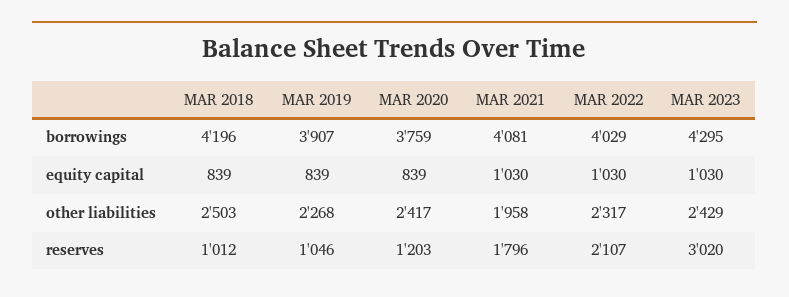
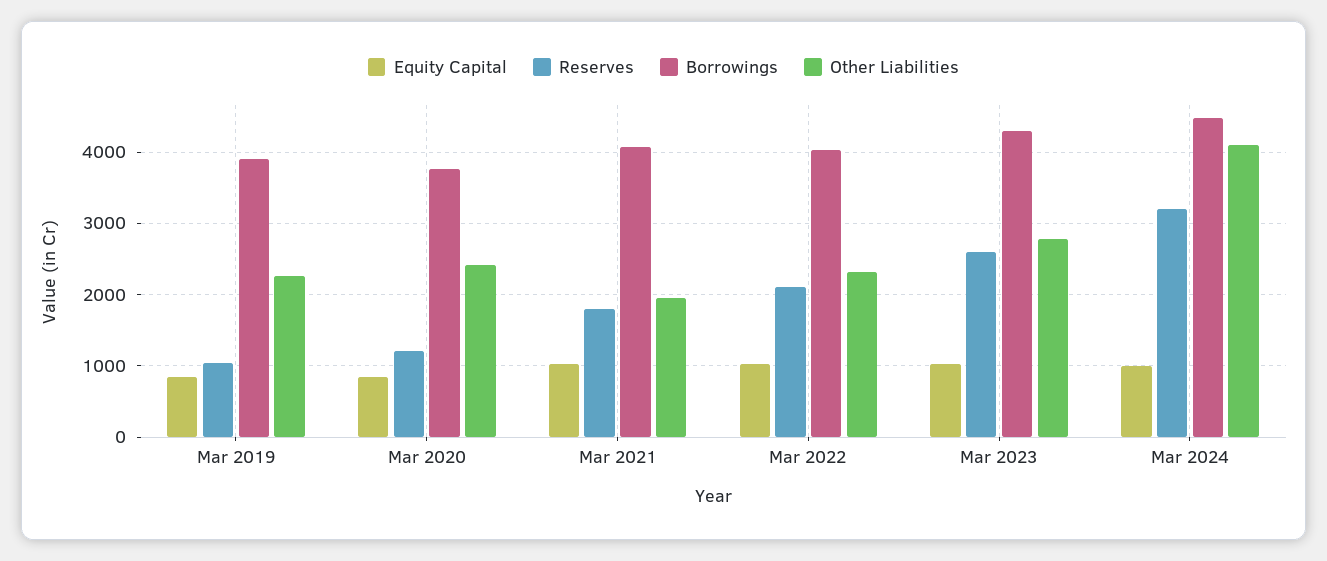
borrowings, MAR 2018: 4196 -> none
equity capital, MAR 2018: 839 -> none
other liabilities, MAR 2018: 2503 -> none
other liabilities, MAR 2023: 2429 -> 2800
reserves, MAR 2018: 1012 -> none
reserves, MAR 2023: 3020 -> 2600
equity capital, Mar 2024: none -> 1000
reserves, Mar 2024: none -> 3200
borrowings, Mar 2024: none -> 4500
other liabilities, Mar 2024: none -> 4100

